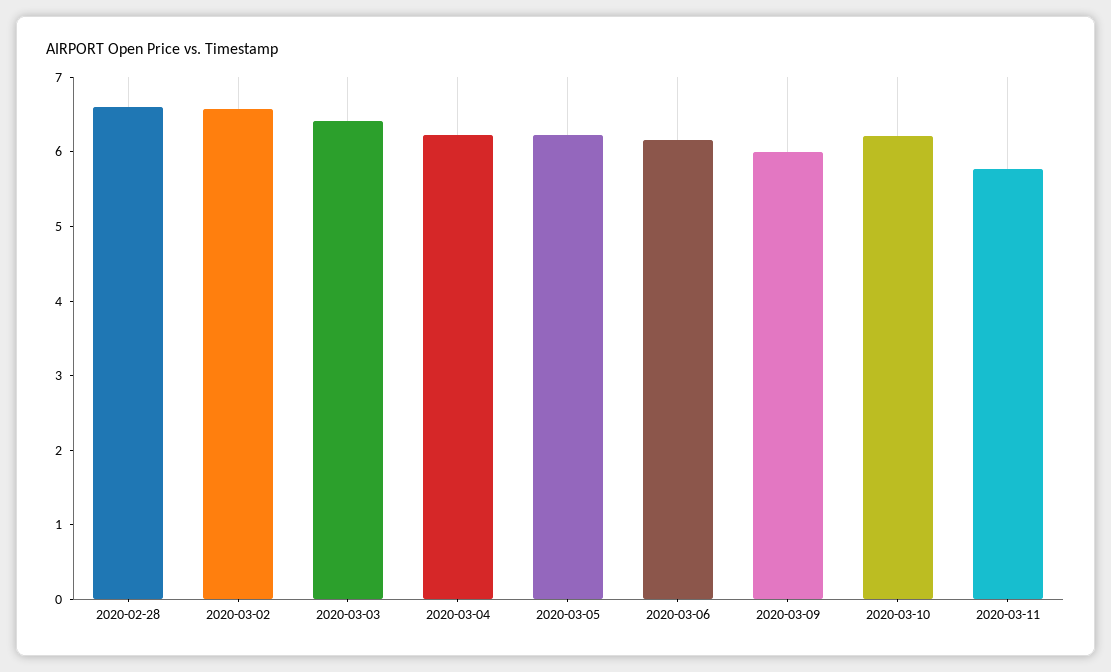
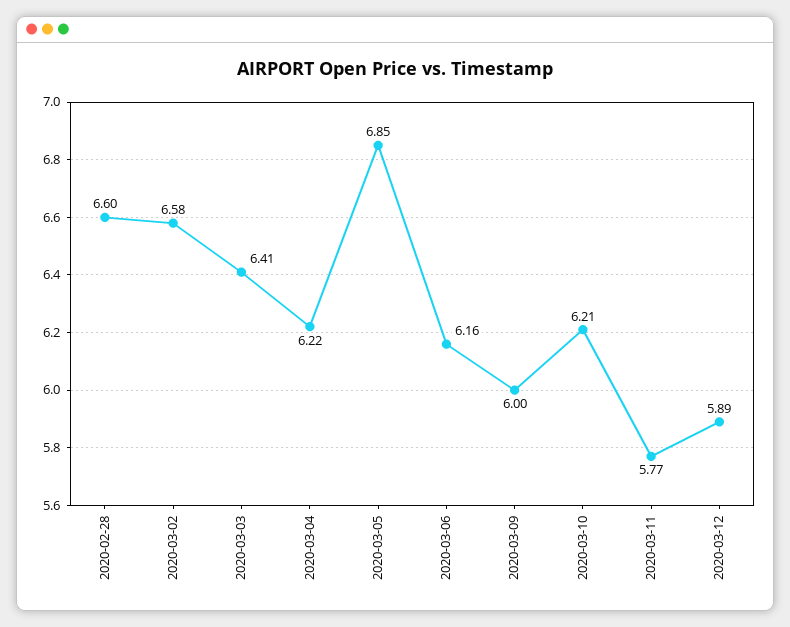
2020-03-05: 6.2 -> 6.85
2020-03-12: none -> 5.89

